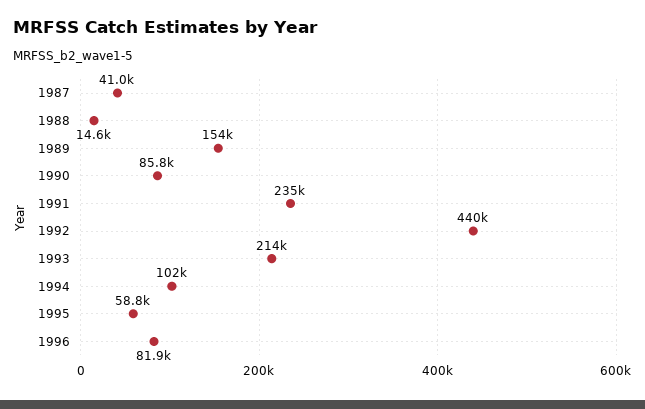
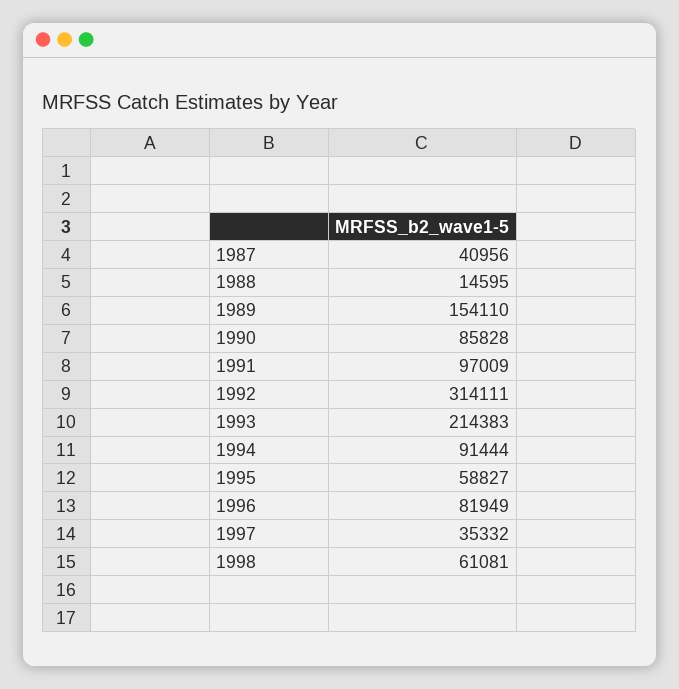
1991: 235000 -> 97009
1992: 440000 -> 314111
1994: 102000 -> 91444
1997: none -> 35332
1998: none -> 61081

